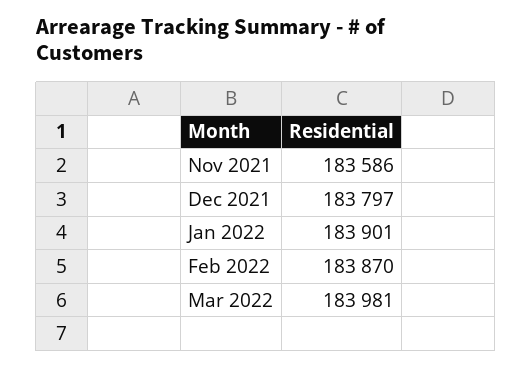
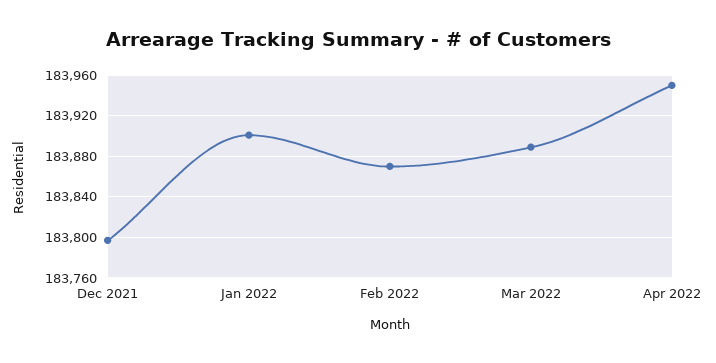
Nov 2021: 183586 -> none
Mar 2022: 183981 -> 183890
Apr 2022: none -> 183950

